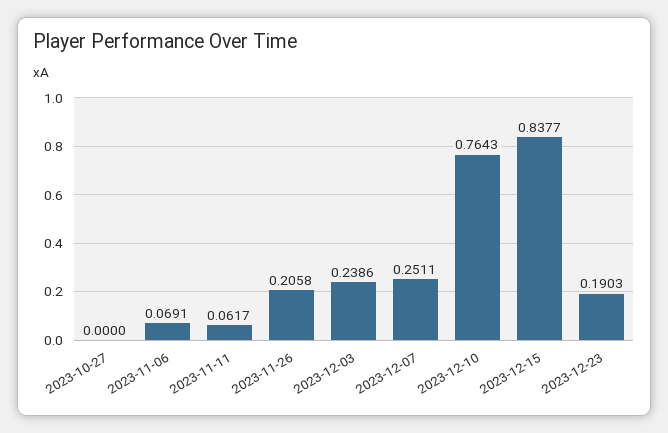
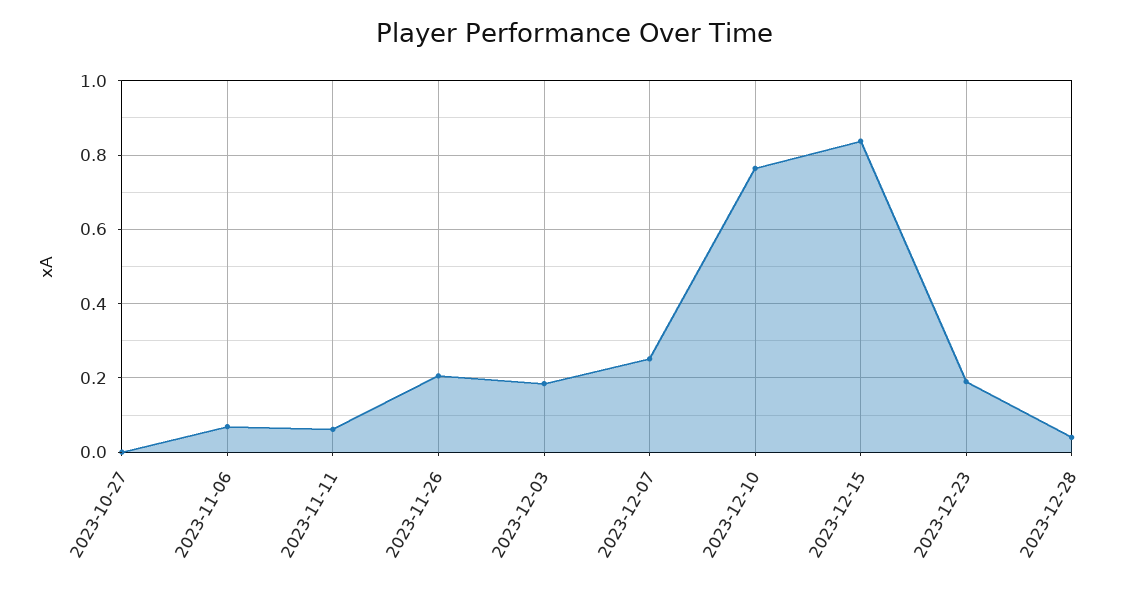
2023-12-03: 0.2386 -> 0.18
2023-12-28: none -> 0.04

